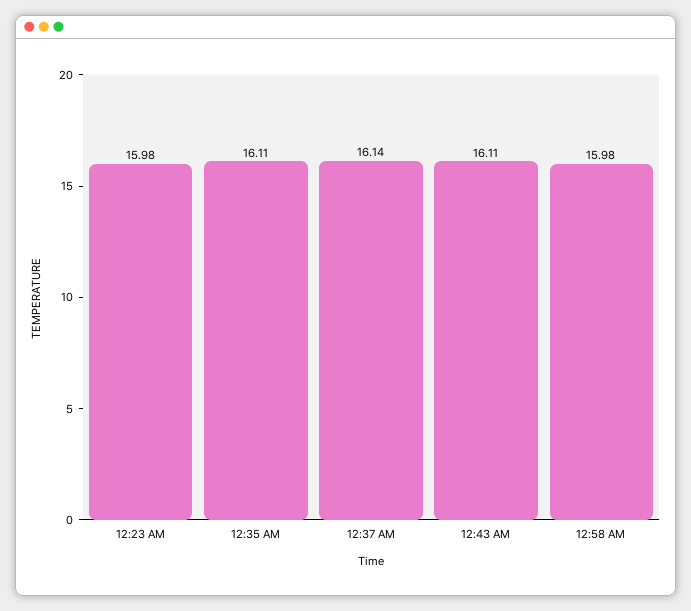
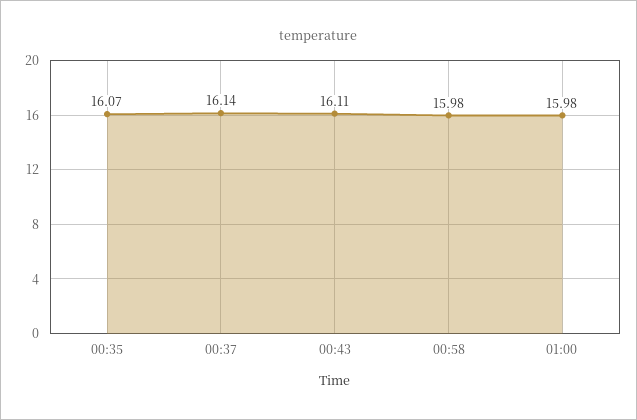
12:23 AM: 15.98 -> none
12:35 AM: 16.11 -> 16.07
01:00: none -> 15.98

